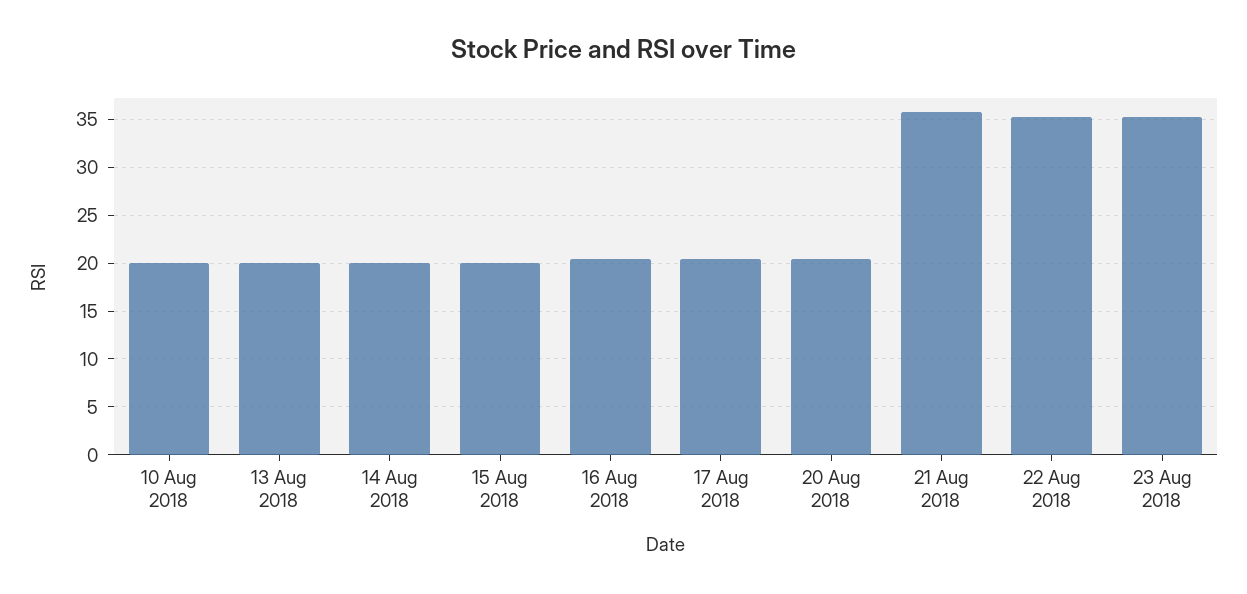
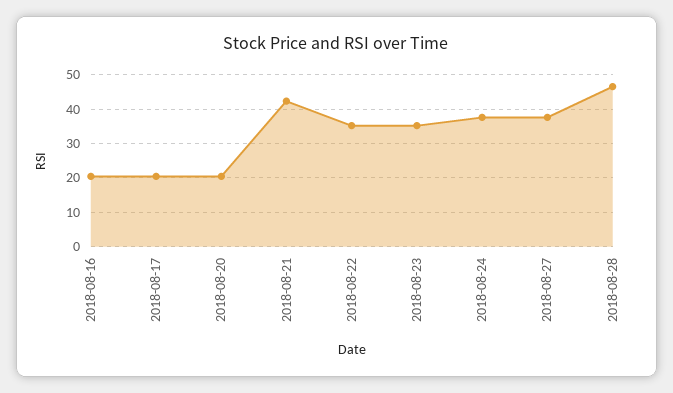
10 Aug 2018: 20 -> none
13 Aug 2018: 20 -> none
14 Aug 2018: 20 -> none
15 Aug 2018: 20 -> none
21 Aug 2018: 36 -> 42
2018-08-24: none -> 38
2018-08-27: none -> 38
2018-08-28: none -> 46

